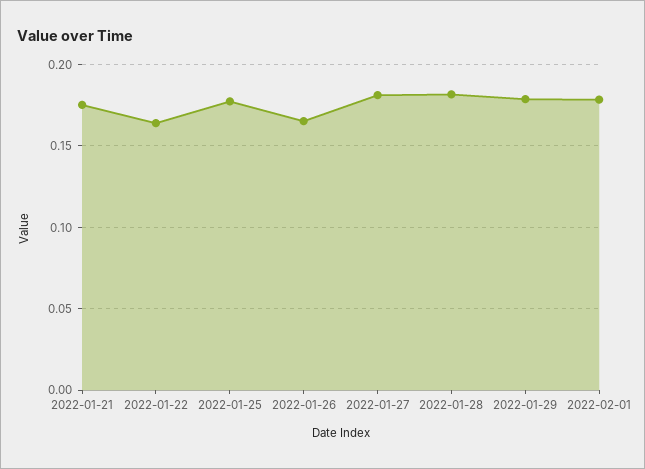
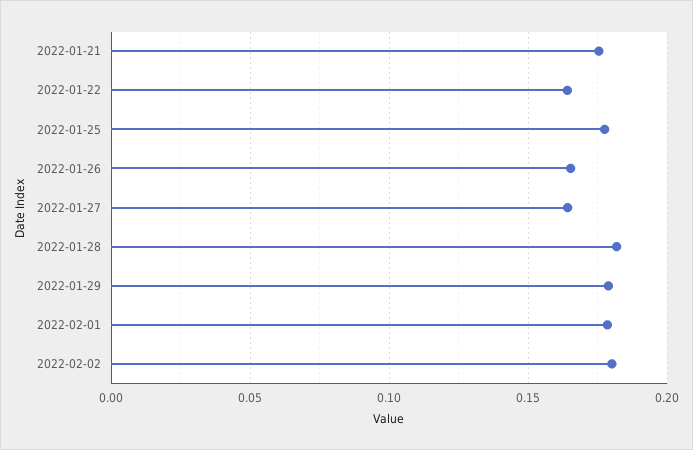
2022-01-27: 0.18 -> 0.165
2022-02-02: none -> 0.18

